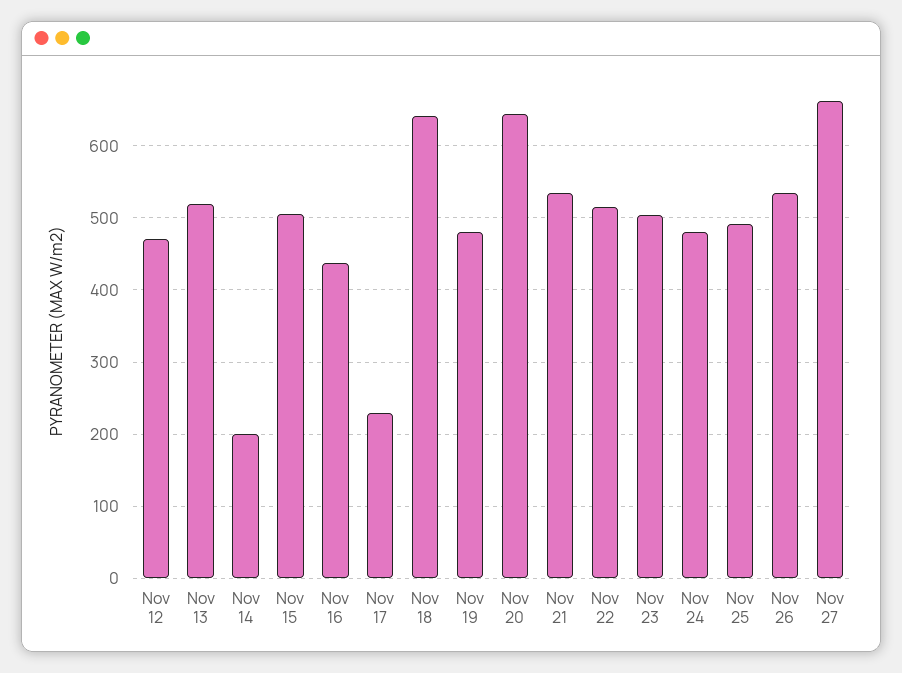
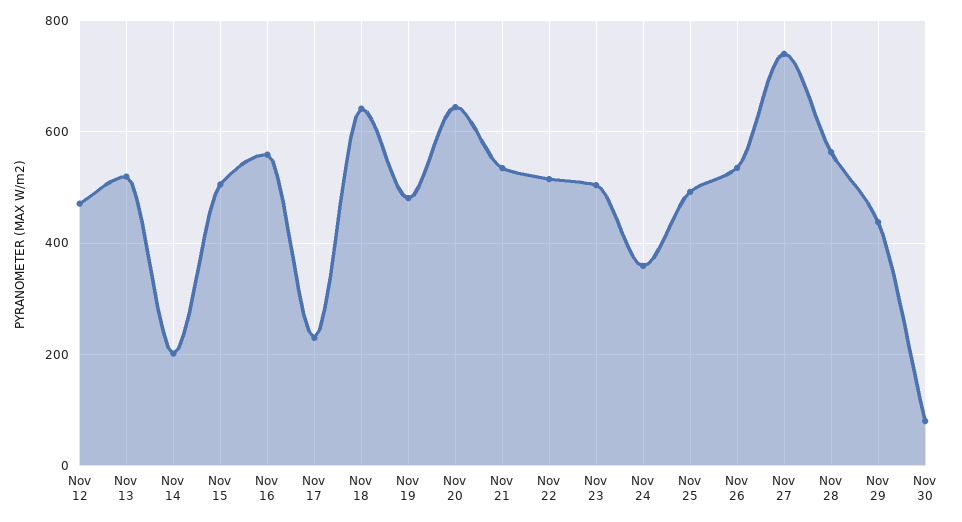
Nov 16: 440 -> 560
Nov 24: 480 -> 360
Nov 27: 660 -> 740
Nov 28: none -> 560
Nov 29: none -> 440
Nov 30: none -> 80

